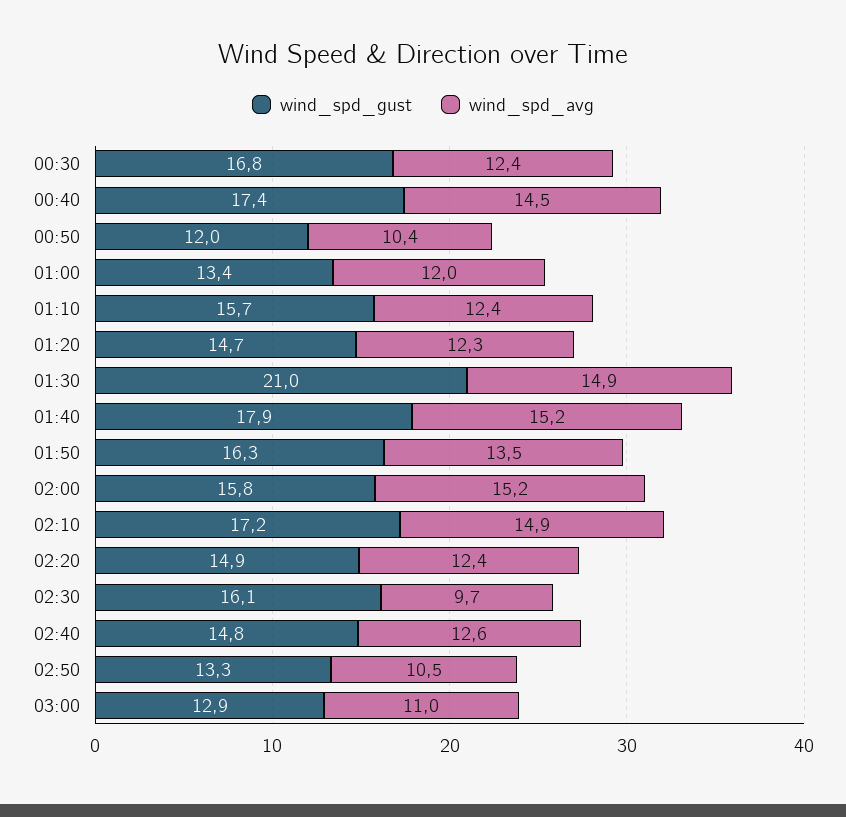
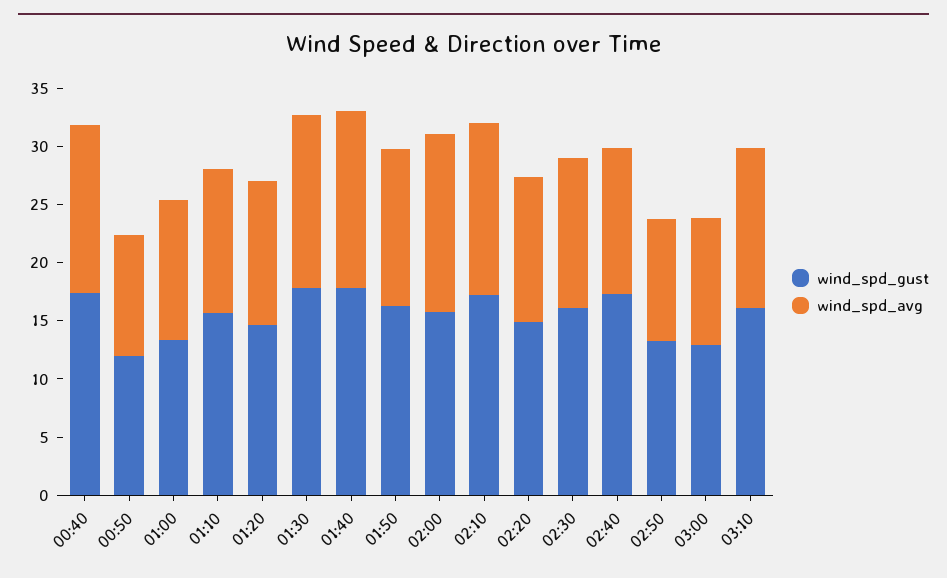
wind_spd_gust, 00:30: 16.8 -> none
wind_spd_avg, 00:30: 12.4 -> none
wind_spd_gust, 01:30: 21 -> 18
wind_spd_avg, 02:30: 9.7 -> 13
wind_spd_gust, 02:40: 14.8 -> 17
wind_spd_gust, 03:10: none -> 16
wind_spd_avg, 03:10: none -> 14

